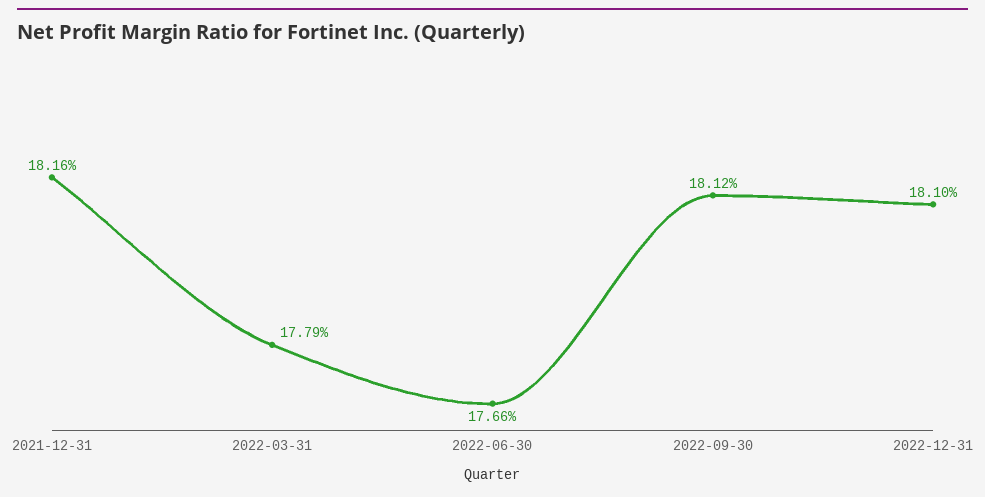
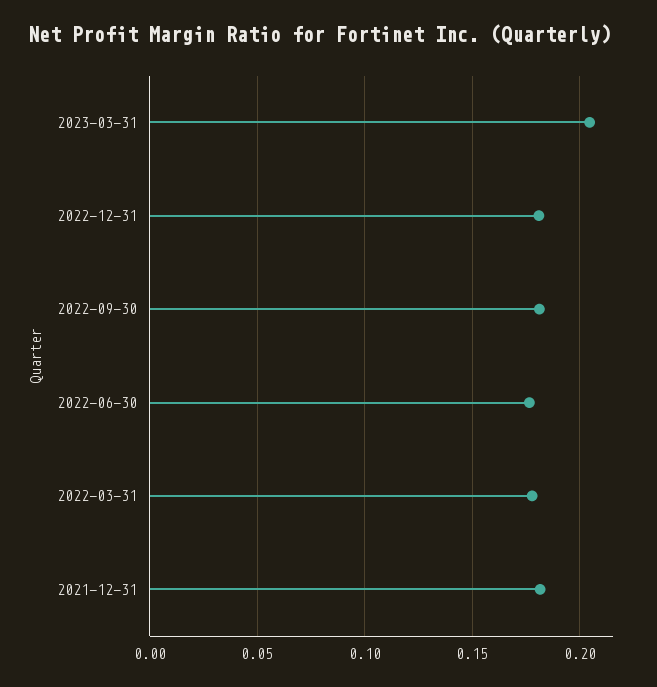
2023-03-31: none -> 0.205

